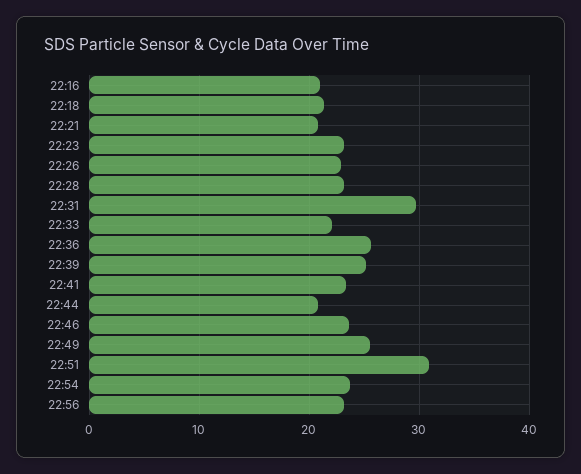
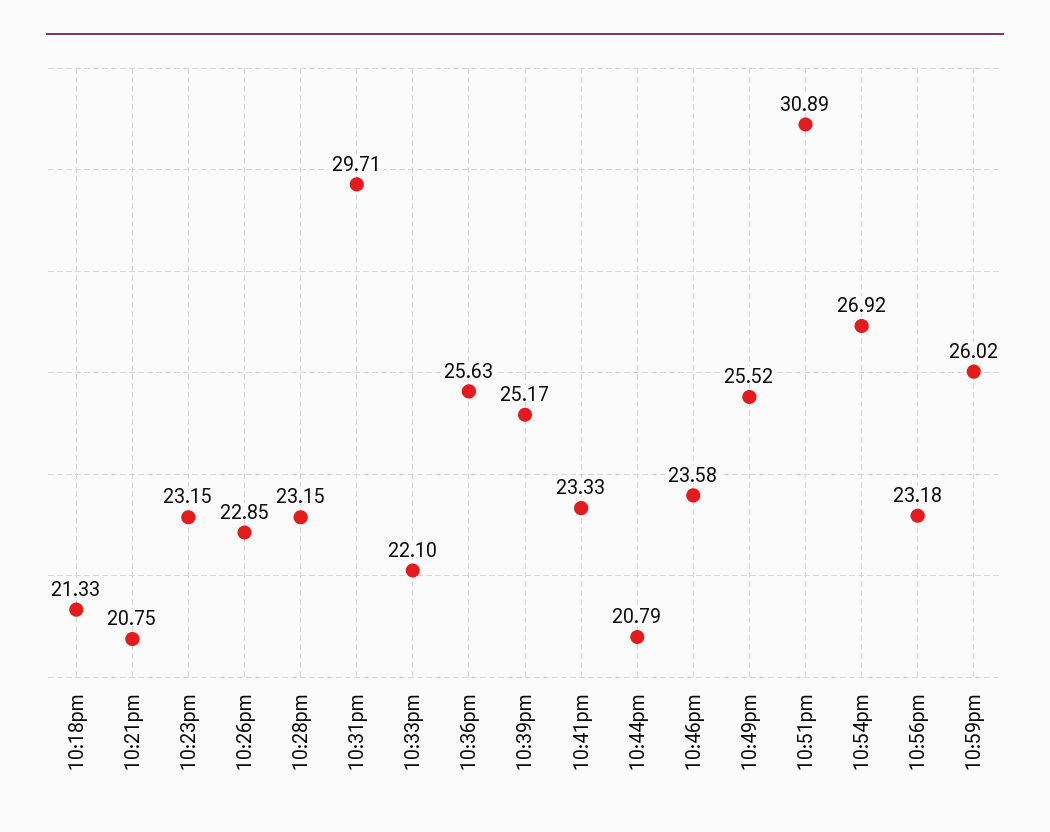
22:16: 21 -> none
22:54: 24 -> 26.92
10:59pm: none -> 26.02

